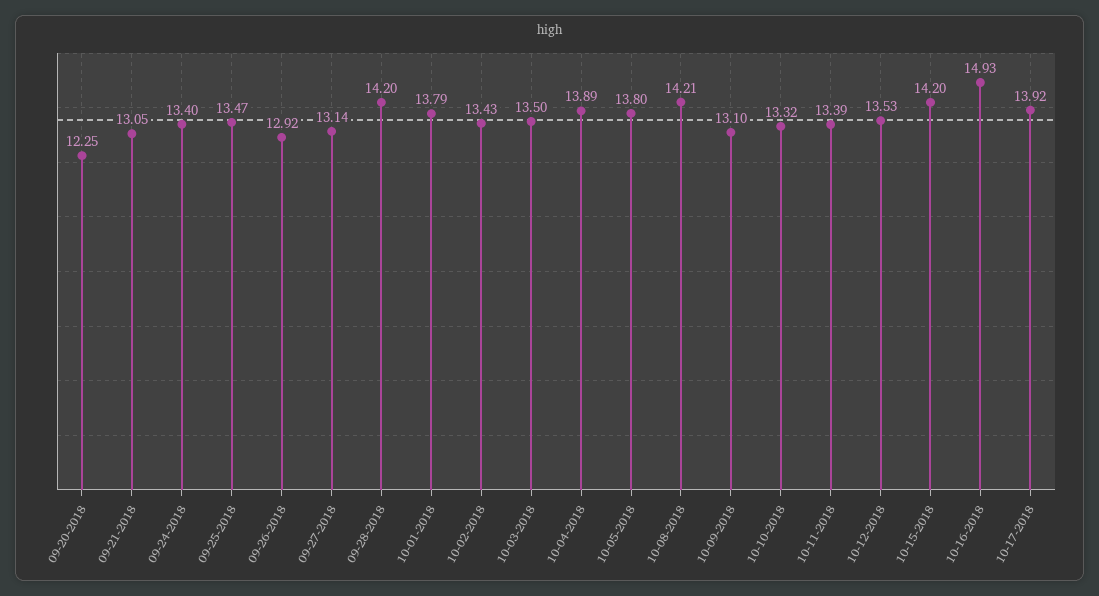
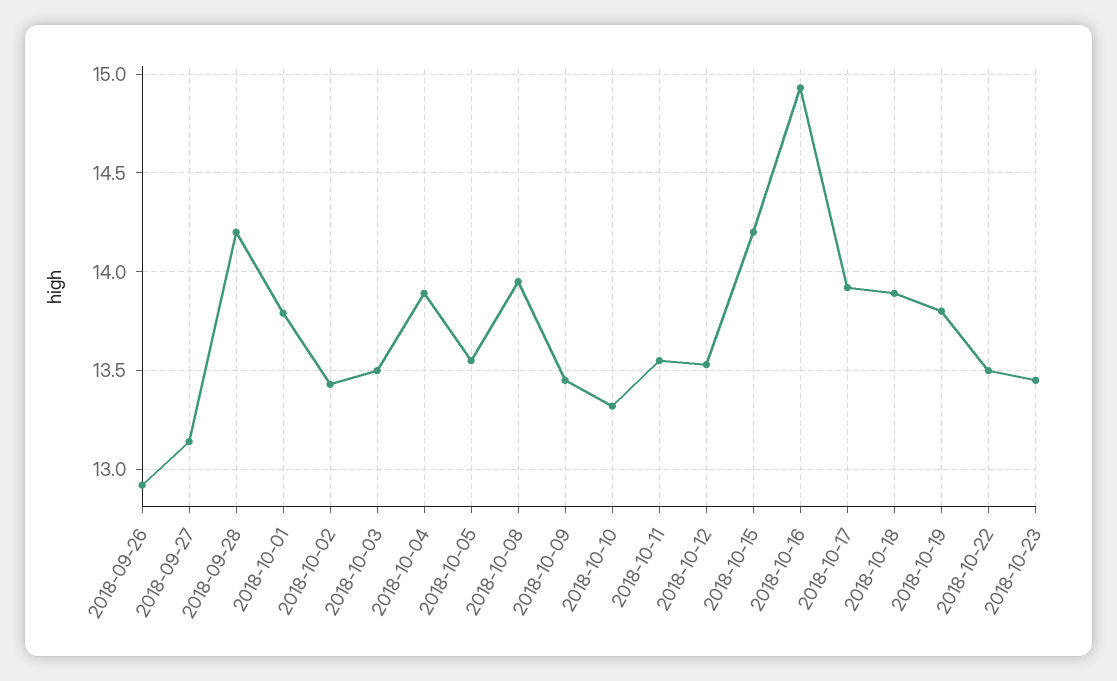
09-20-2018: 12.25 -> none
09-21-2018: 13.05 -> none
09-24-2018: 13.4 -> none
09-25-2018: 13.47 -> none
10-05-2018: 13.8 -> 13.55
10-08-2018: 14.21 -> 13.95
10-09-2018: 13.1 -> 13.45
10-11-2018: 13.39 -> 13.55
2018-10-18: none -> 13.9
2018-10-19: none -> 13.8
2018-10-22: none -> 13.5
2018-10-23: none -> 13.45

